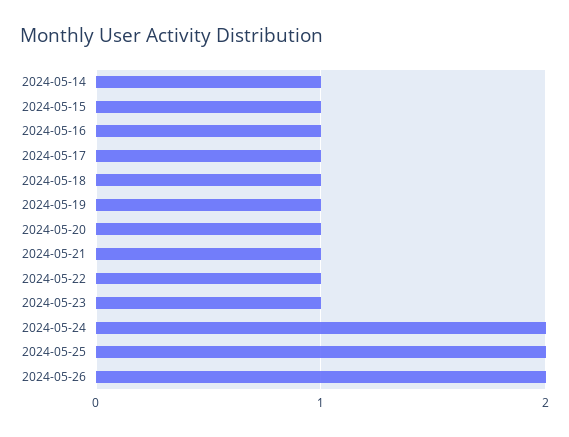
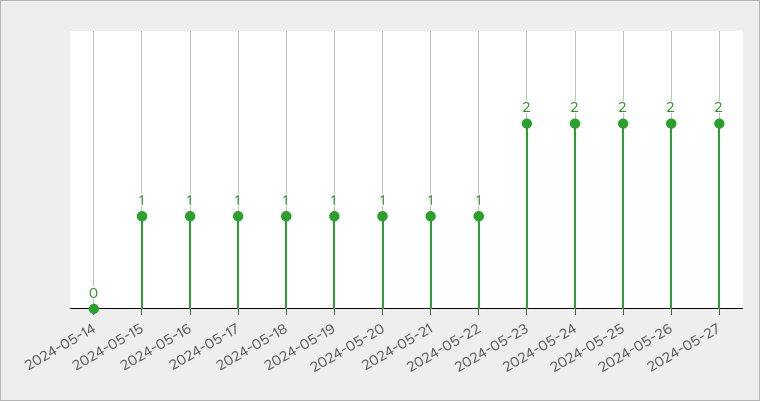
2024-05-14: 1 -> 0
2024-05-23: 1 -> 2
2024-05-27: none -> 2

